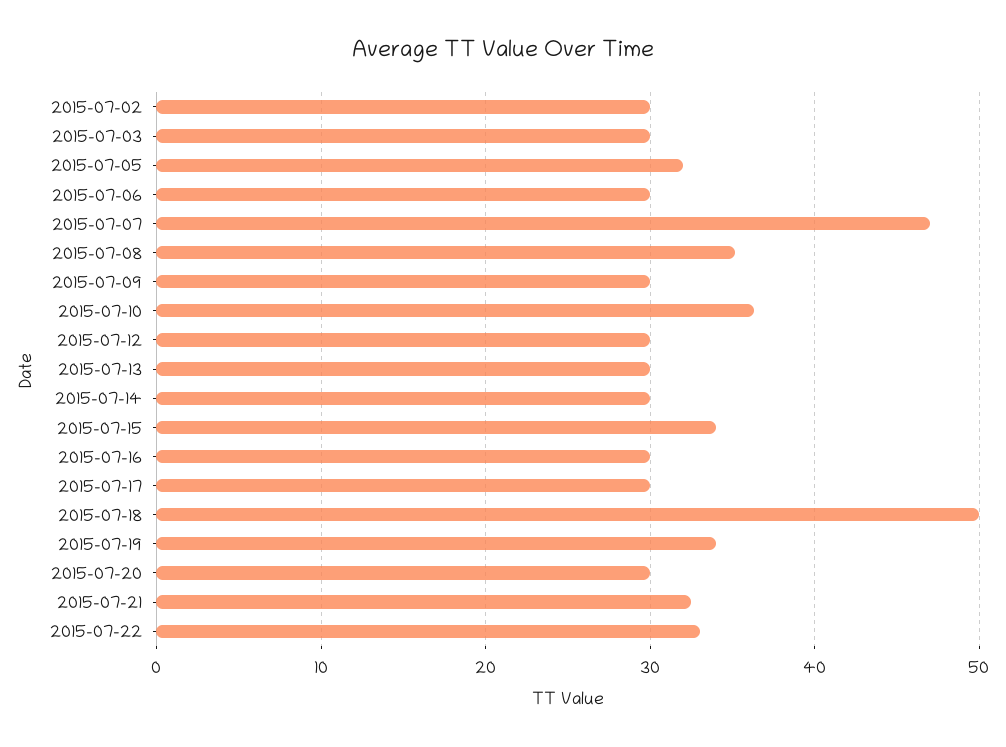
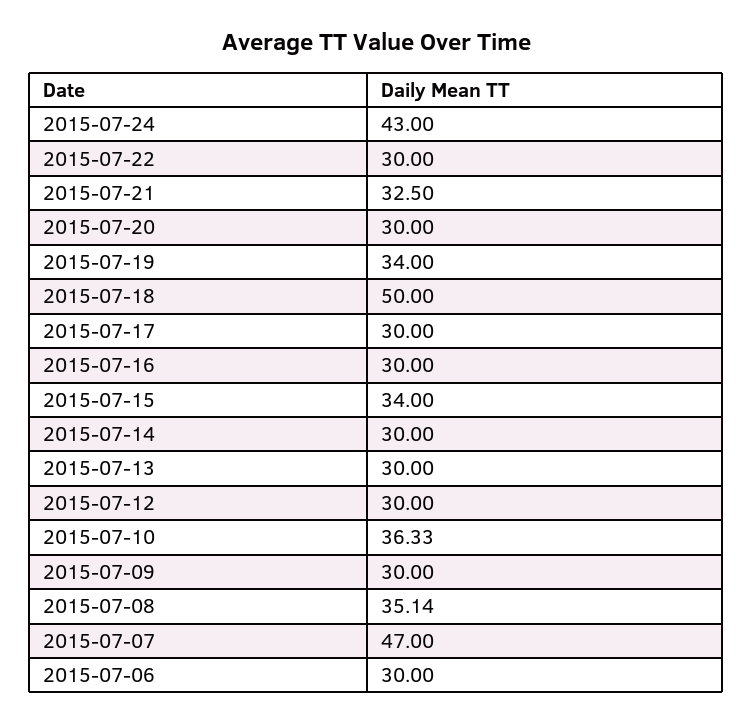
2015-07-02: 30 -> none
2015-07-03: 30 -> none
2015-07-05: 32 -> none
2015-07-22: 33 -> 30
2015-07-24: none -> 43

